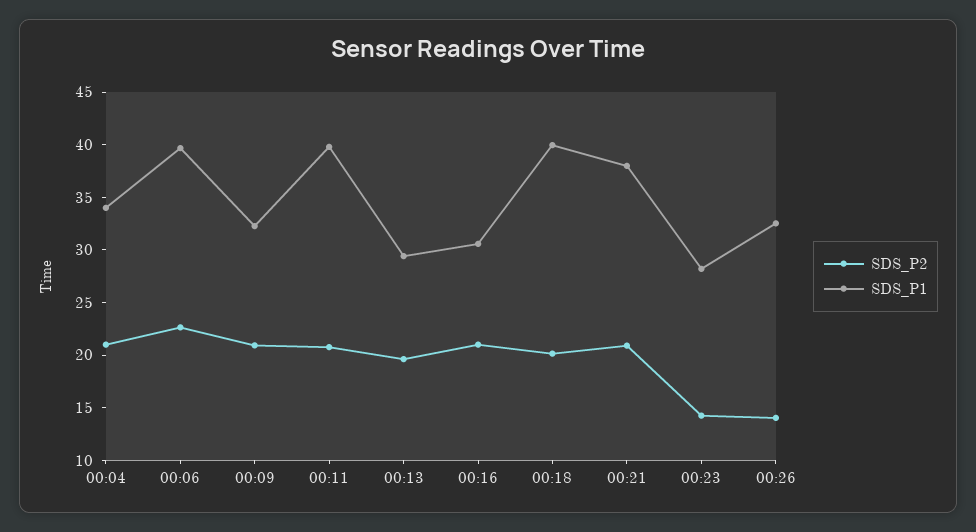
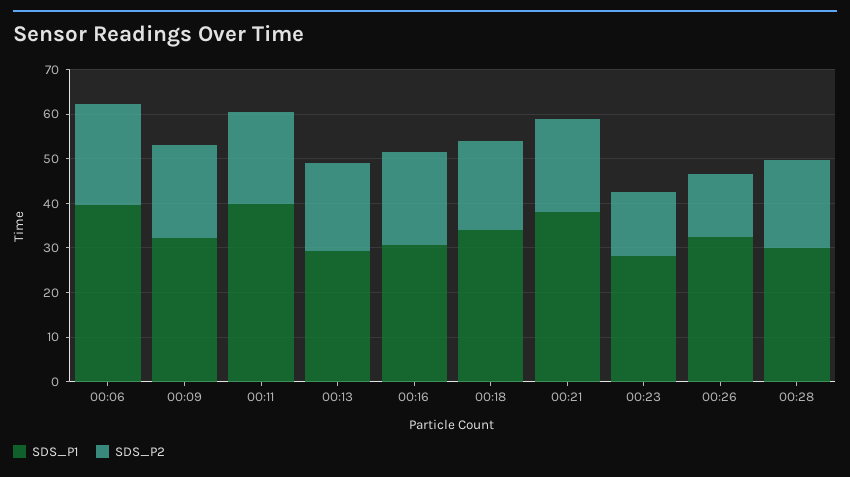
SDS_P2, 00:04: 21 -> none
SDS_P1, 00:04: 34 -> none
SDS_P1, 00:18: 40 -> 34
SDS_P1, 00:28: none -> 30
SDS_P2, 00:28: none -> 20

